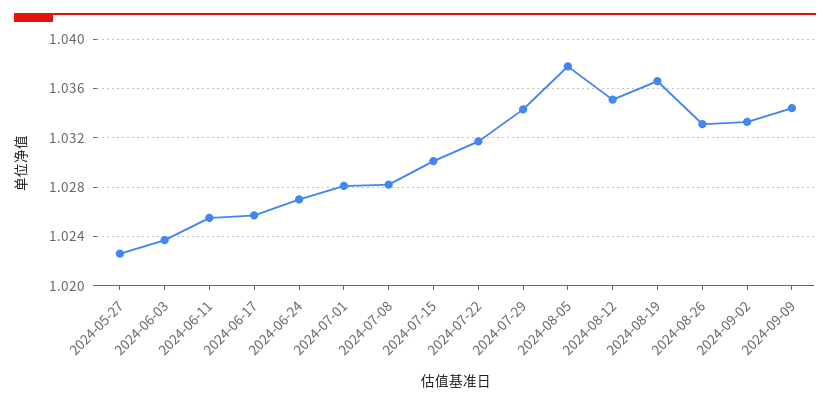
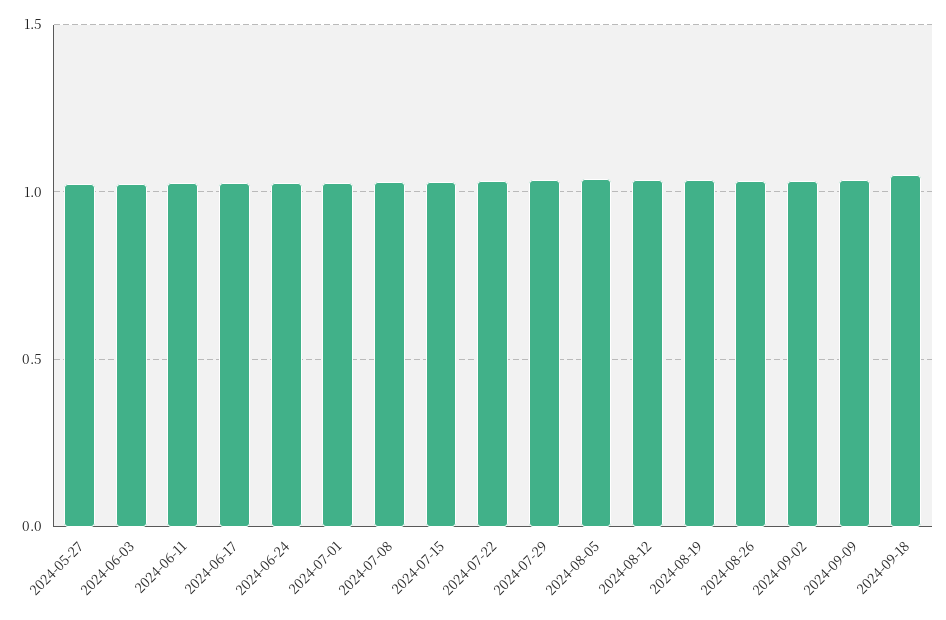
2024-09-18: none -> 1.05

